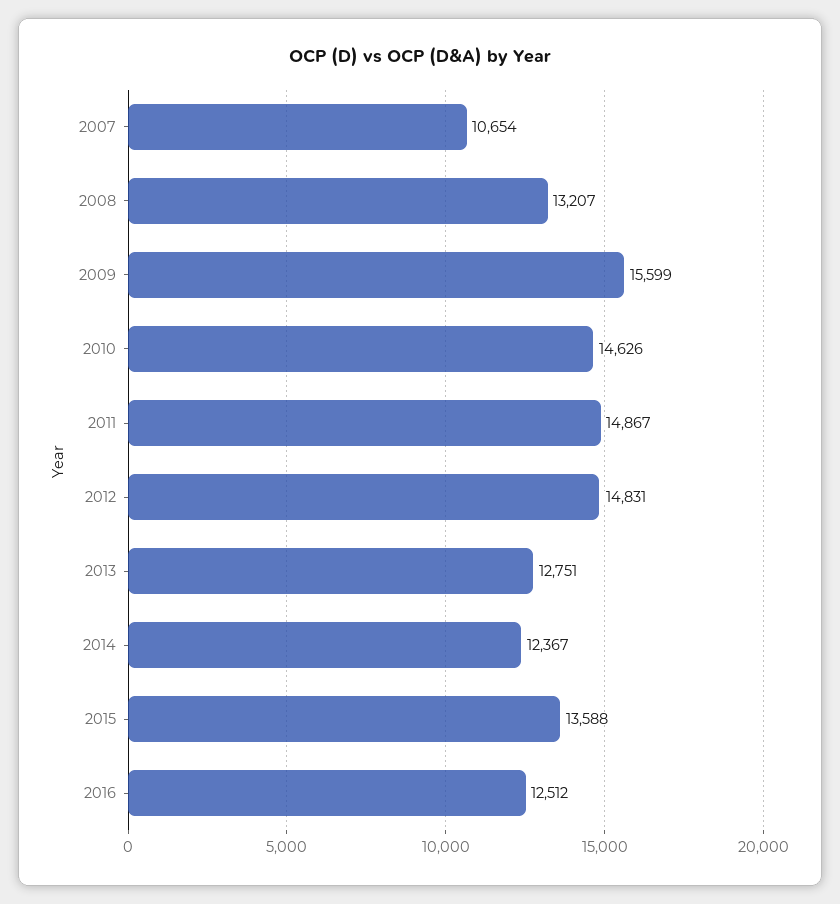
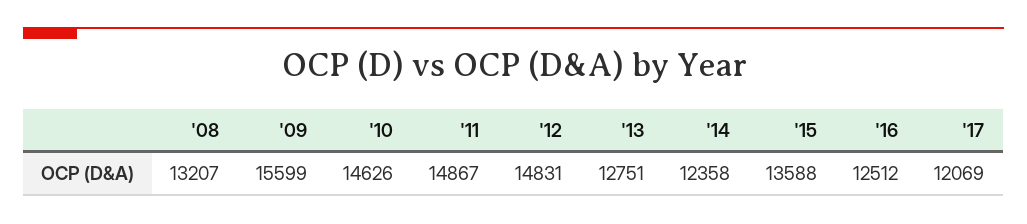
2007: 10654 -> none
2014: 12367 -> 12358
'17: none -> 12069

